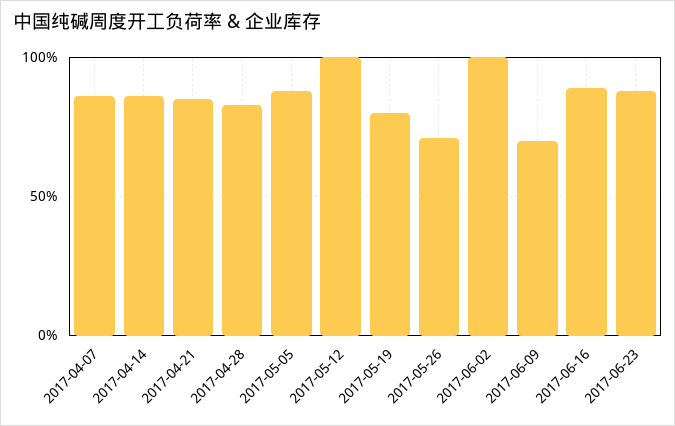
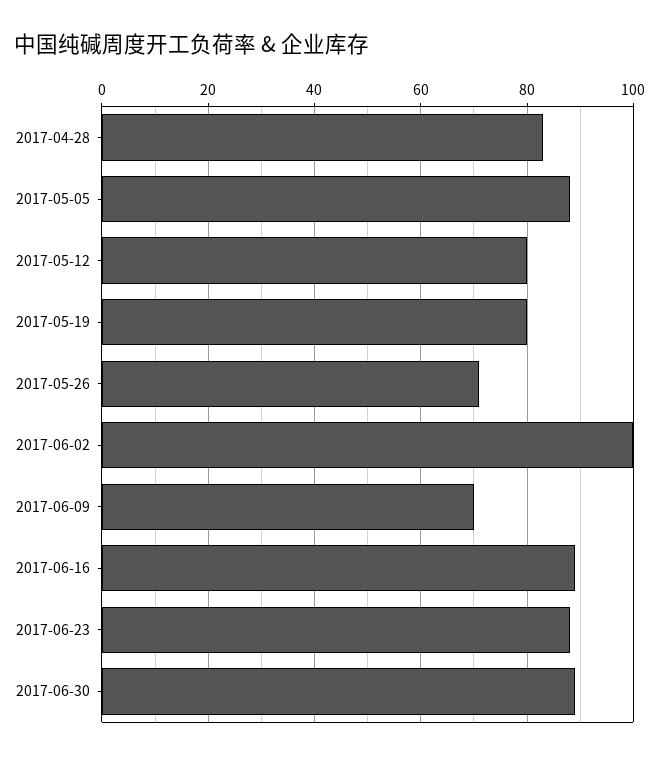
2017-04-07: 85 -> none
2017-04-14: 85 -> none
2017-04-21: 85 -> none
2017-05-12: 100 -> 80
2017-06-30: none -> 90

